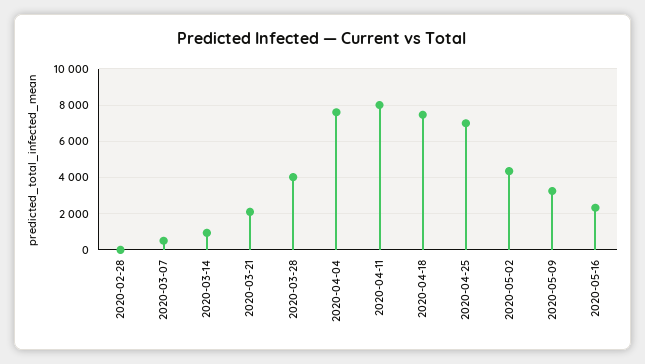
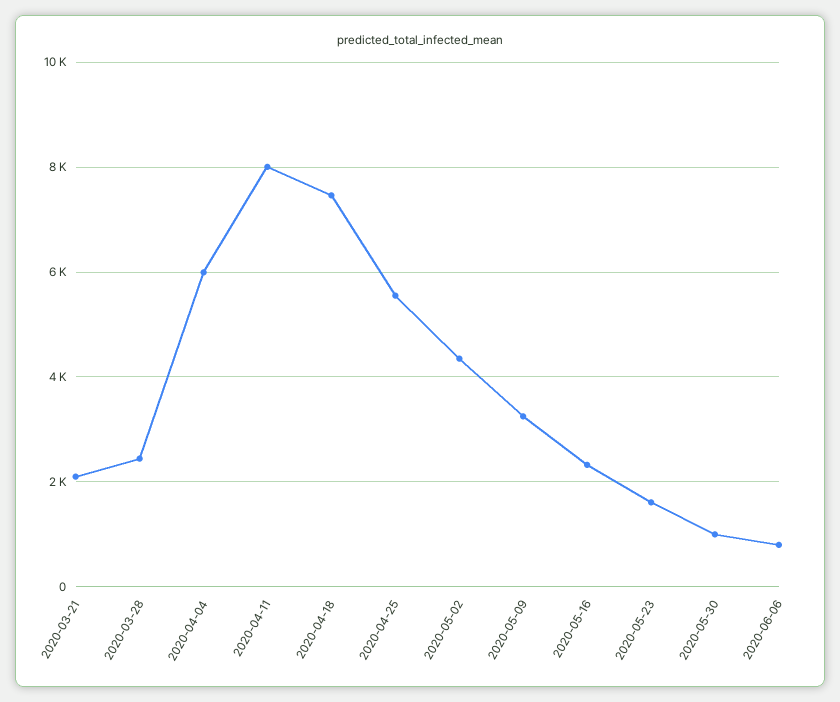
2020-02-28: 0 -> none
2020-03-07: 500 -> none
2020-03-14: 1000 -> none
2020-03-28: 4000 -> 2400
2020-04-04: 7500 -> 6000
2020-04-25: 7000 -> 5600
2020-05-23: none -> 1600
2020-05-30: none -> 1000
2020-06-06: none -> 800

